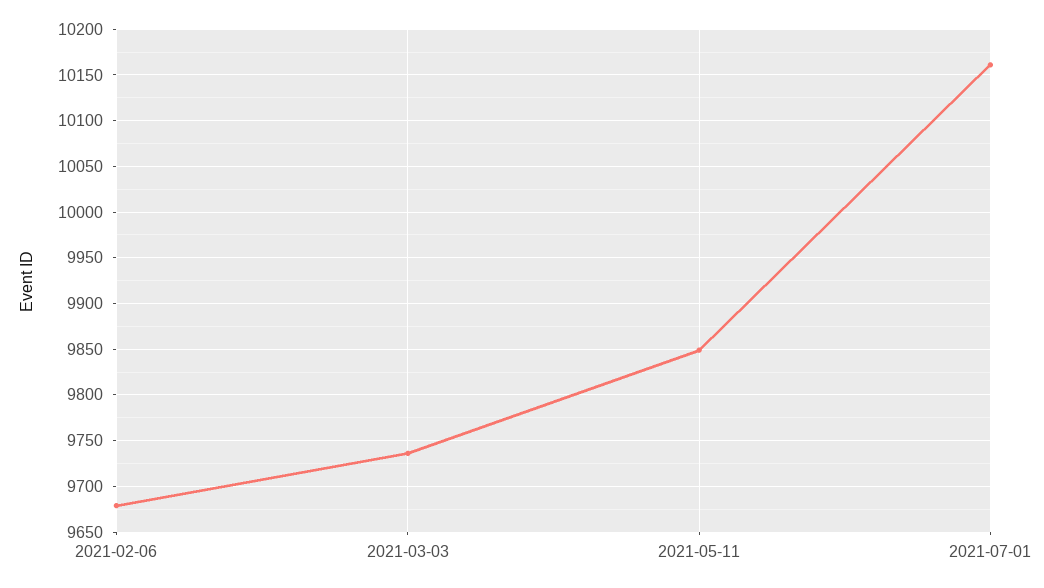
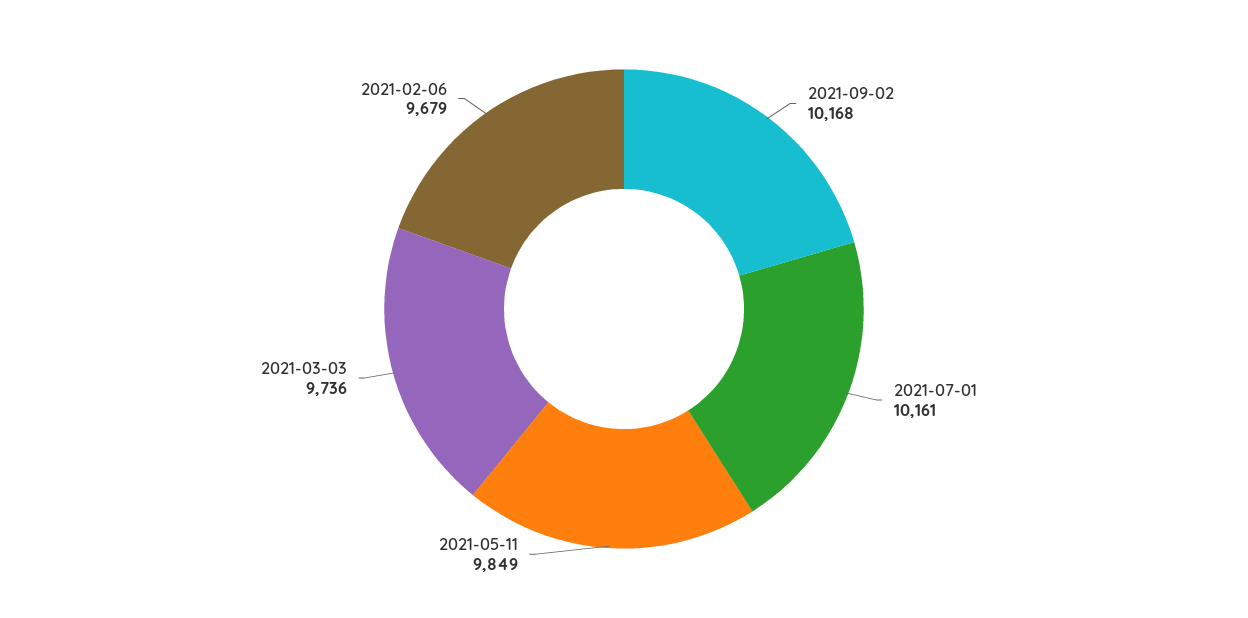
2021-09-02: none -> 10168

